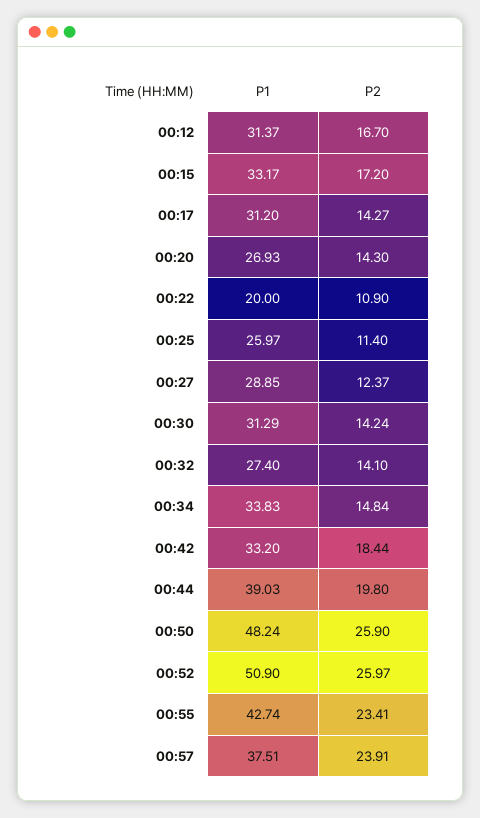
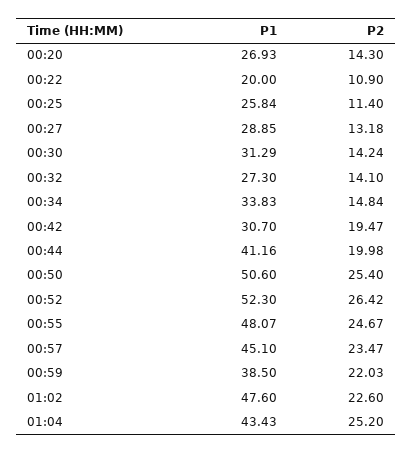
P1, 00:12: 31.37 -> none
P2, 00:12: 16.7 -> none
P1, 00:15: 33.17 -> none
P2, 00:15: 17.2 -> none
P1, 00:17: 31.2 -> none
P2, 00:17: 14.27 -> none
P1, 00:25: 25.97 -> 25.84
P2, 00:27: 12.37 -> 13.18
P1, 00:32: 27.4 -> 27.3
P1, 00:42: 33.2 -> 30.7
P2, 00:42: 18.44 -> 19.47
P1, 00:44: 39.03 -> 41.16
P2, 00:44: 19.8 -> 19.98
P1, 00:50: 48.24 -> 50.6
P2, 00:50: 25.9 -> 25.4
P1, 00:52: 50.9 -> 52.3
P2, 00:52: 25.97 -> 26.42
P1, 00:55: 42.74 -> 48.07
P2, 00:55: 23.41 -> 24.67
P1, 00:57: 37.51 -> 45.1
P2, 00:57: 23.91 -> 23.47
P1, 00:59: none -> 38.5
P2, 00:59: none -> 22.03
P1, 01:02: none -> 47.6
P2, 01:02: none -> 22.6
P1, 01:04: none -> 43.43
P2, 01:04: none -> 25.2

